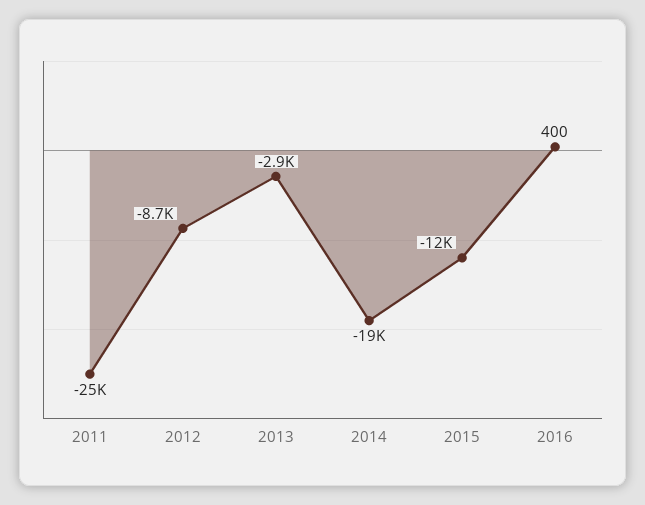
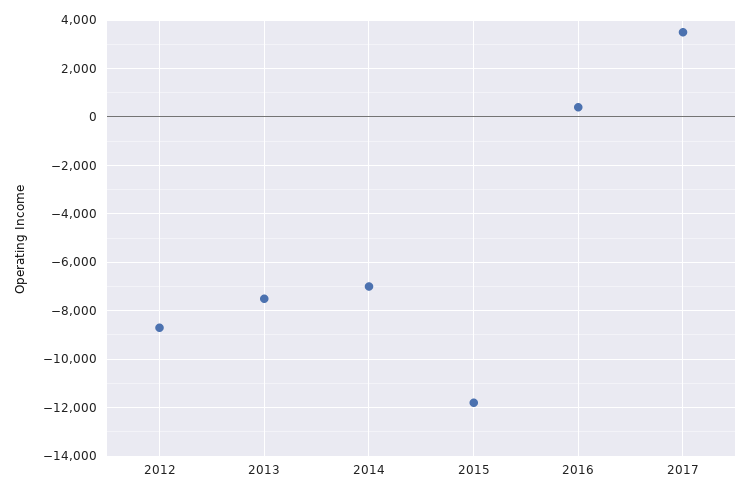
2011: -25000 -> none
2013: -2900 -> -7500
2014: -19000 -> -7000
2017: none -> 3500

